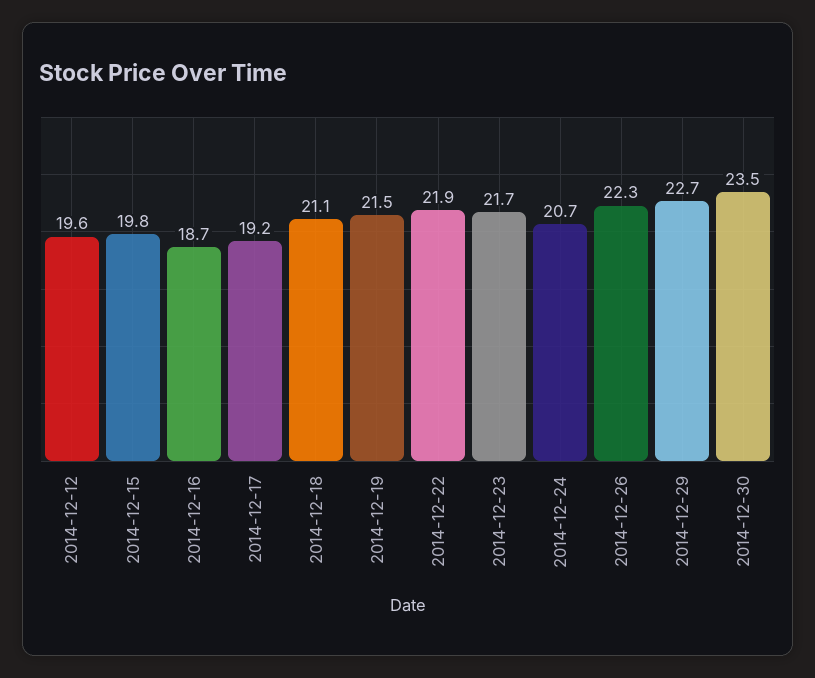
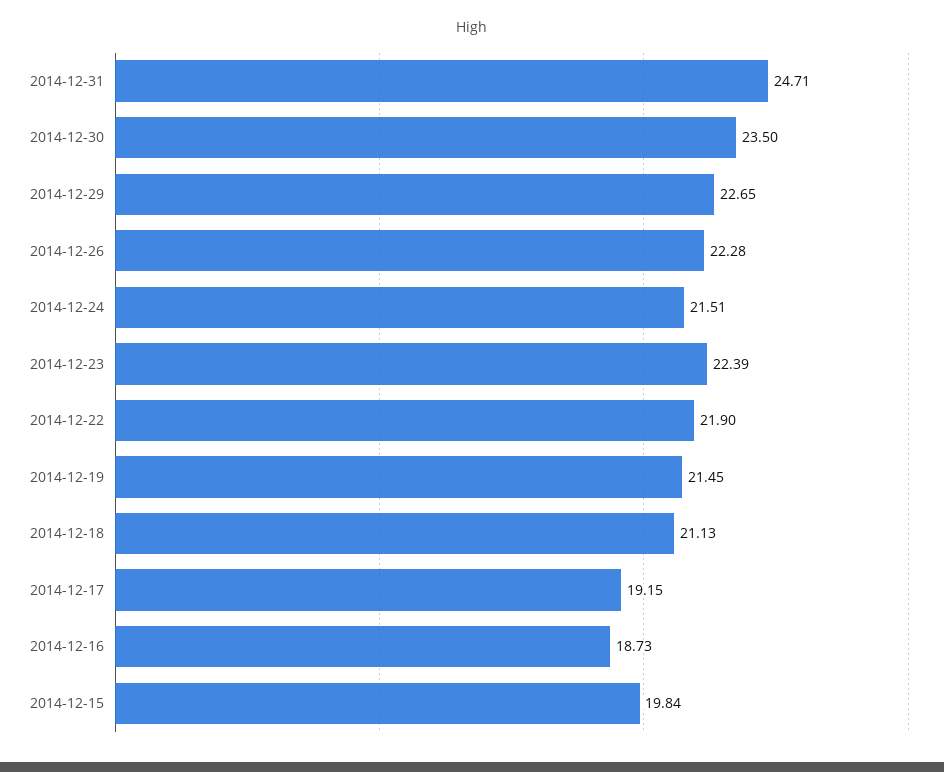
2014-12-12: 19.6 -> none
2014-12-23: 21.7 -> 22.39
2014-12-24: 20.7 -> 21.51
2014-12-31: none -> 24.71

